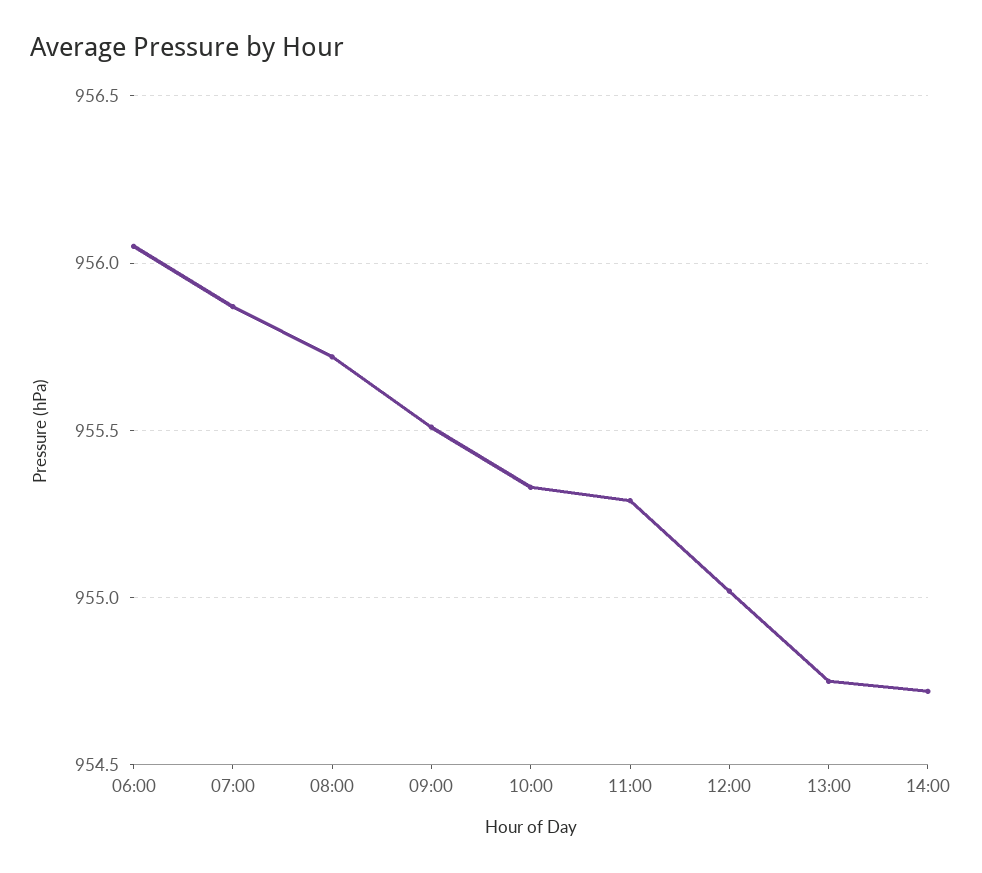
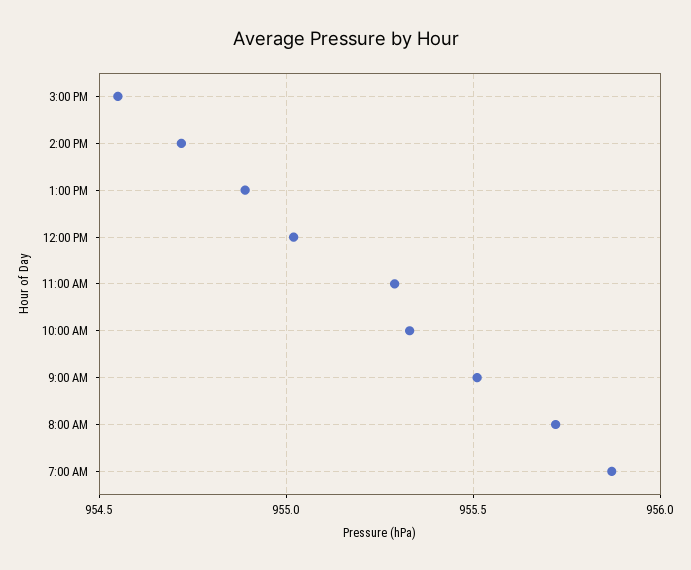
06:00: 956.05 -> none
13:00: 954.75 -> 954.9
3:00 PM: none -> 954.55

